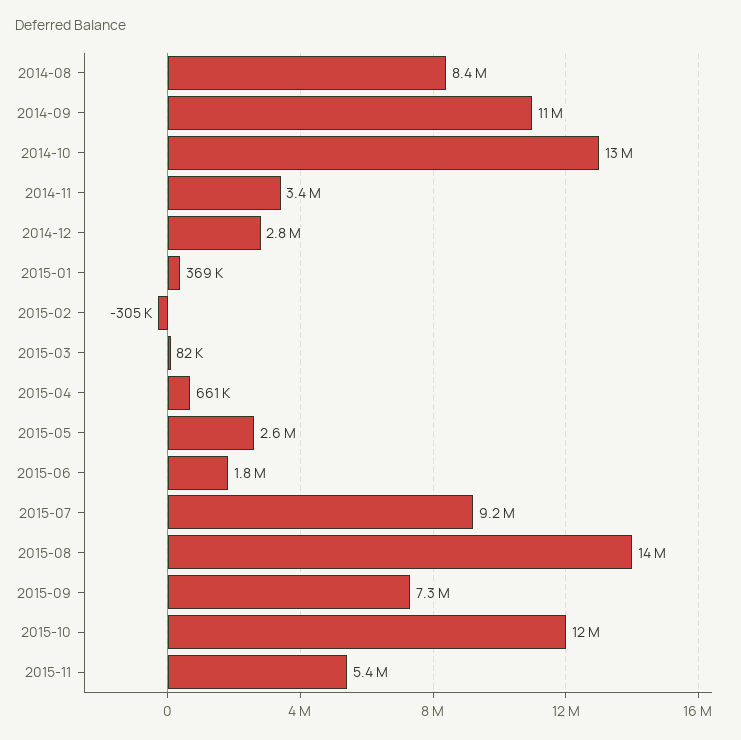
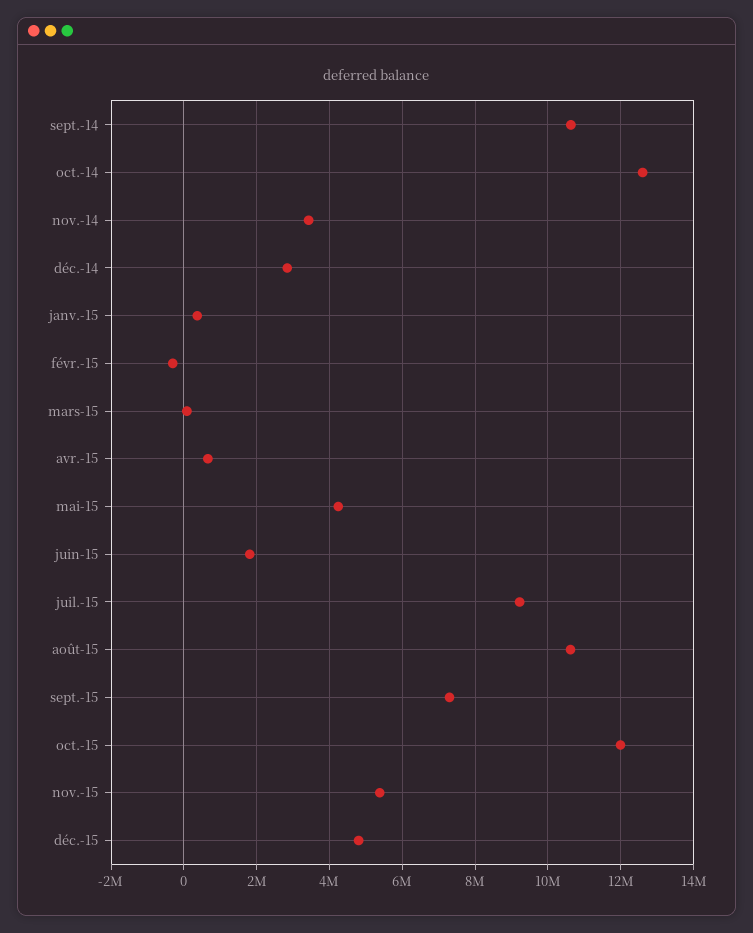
2014-08: 8400000 -> none
2015-05: 2600000 -> 4200000
2015-08: 14000000 -> 10600000
déc.-15: none -> 4800000

